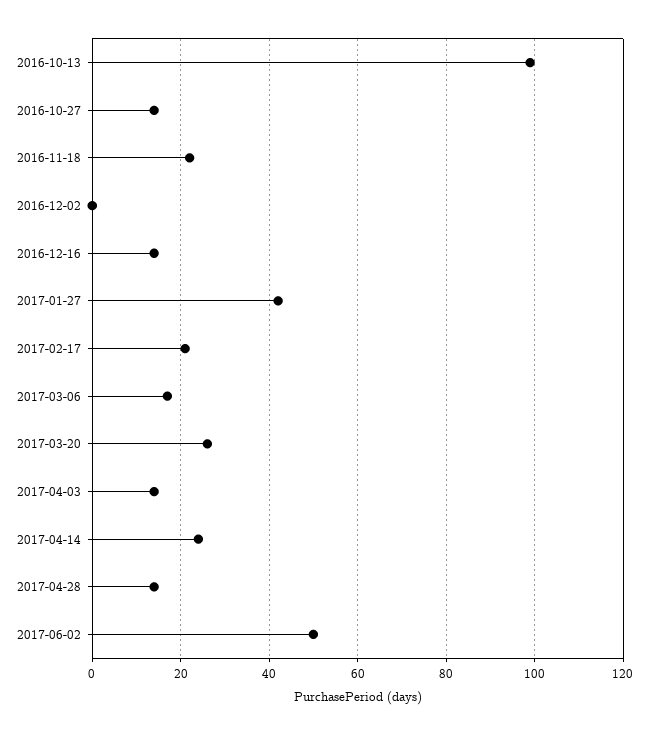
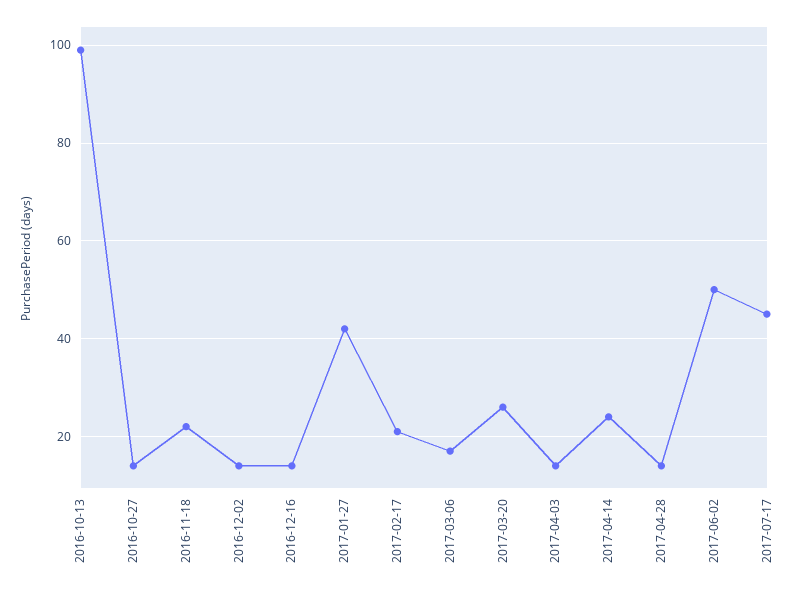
2016-12-02: 0 -> 15
2017-07-17: none -> 45

